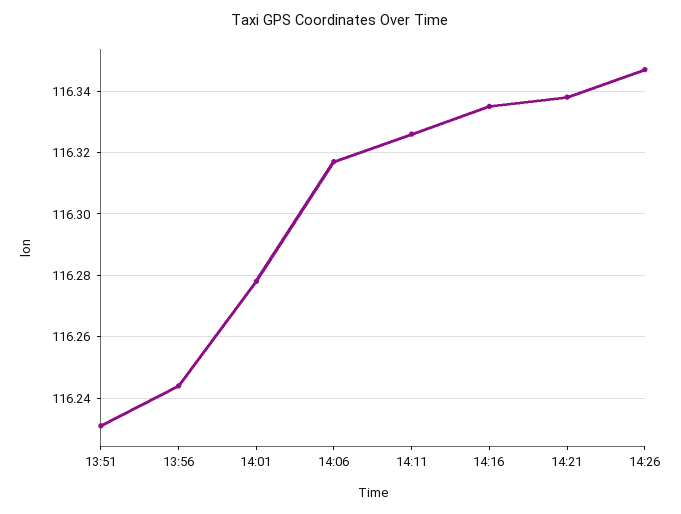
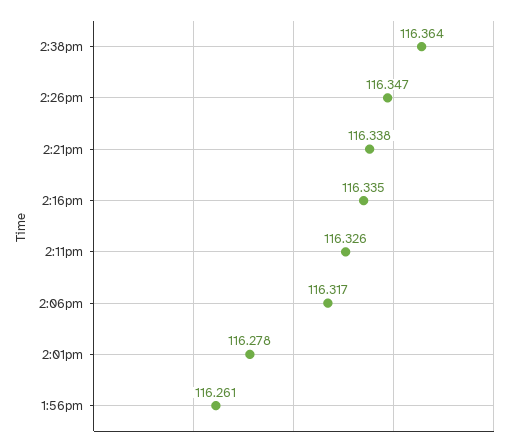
13:51: 116.23 -> none
13:56: 116.245 -> 116.261
2:38pm: none -> 116.364

